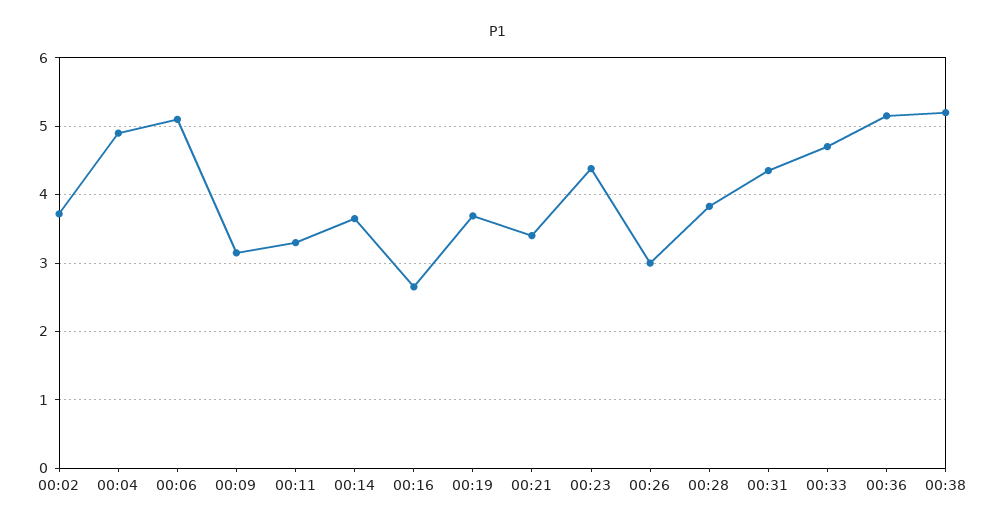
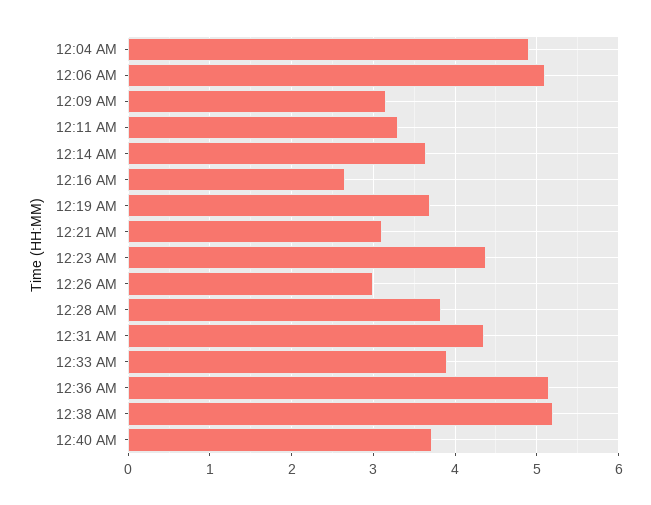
00:02: 3.7 -> none
00:21: 3.4 -> 3.1
00:33: 4.7 -> 3.9
12:40 AM: none -> 3.7

